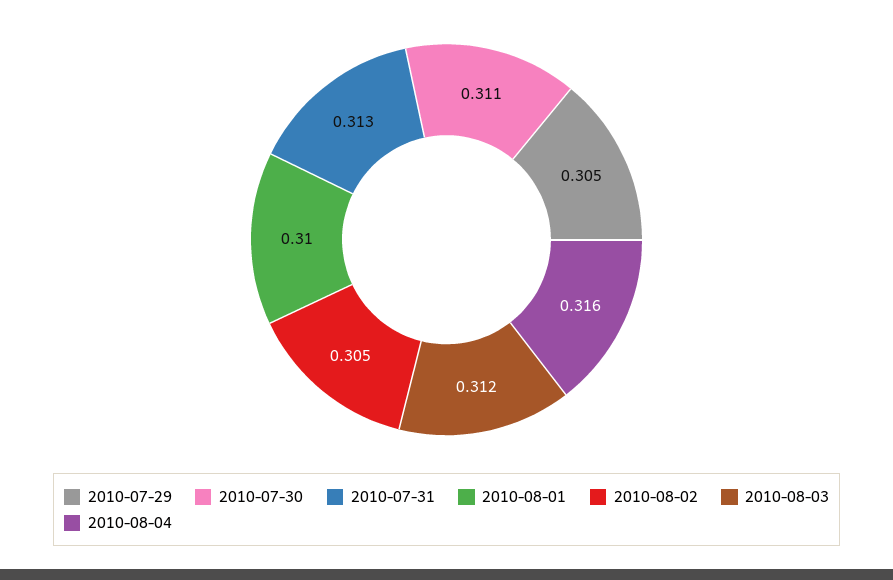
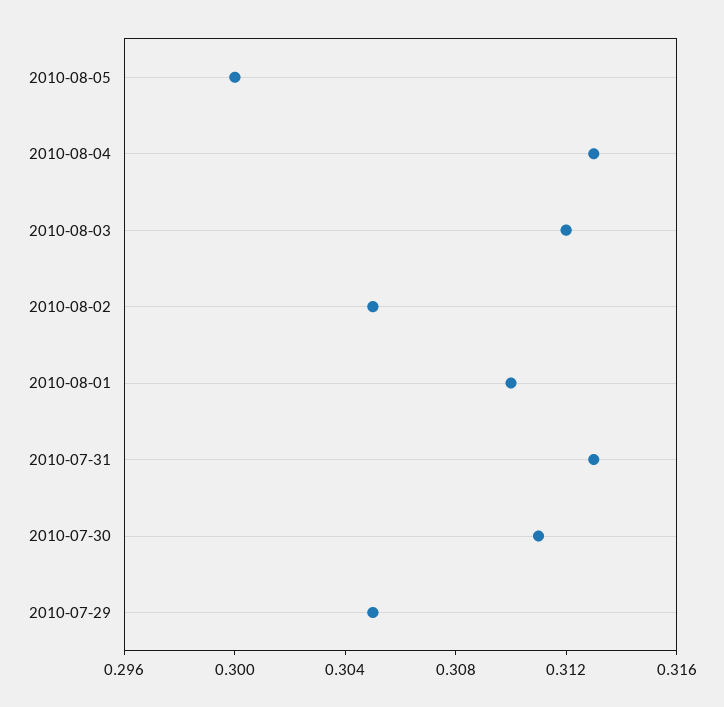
2010-08-04: 0.316 -> 0.313
2010-08-05: none -> 0.3

